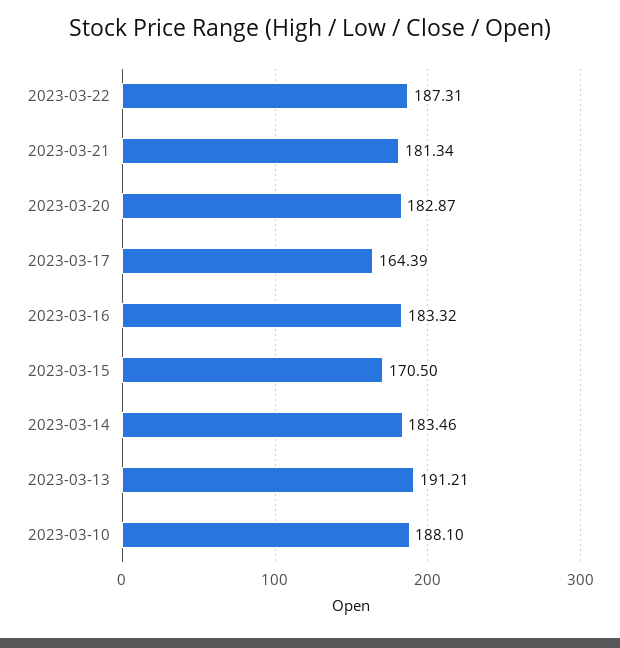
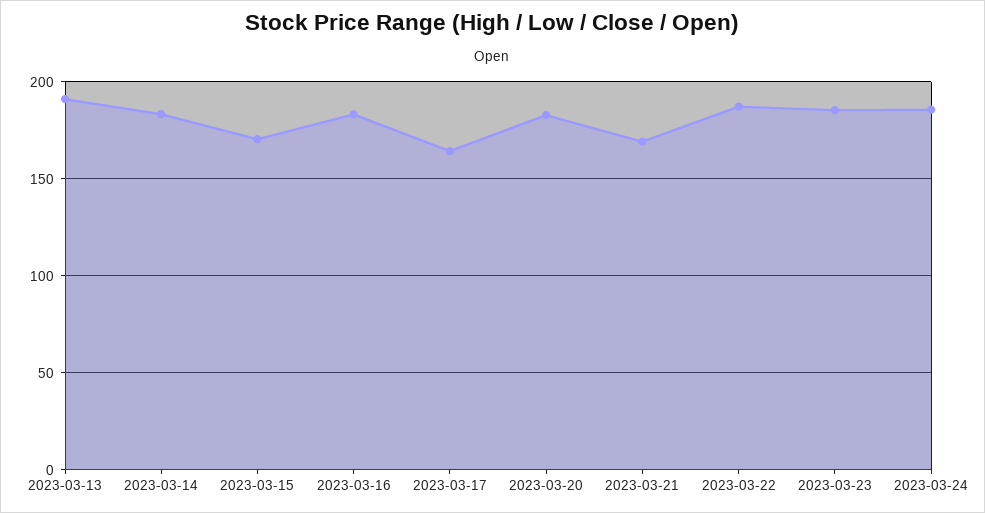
2023-03-21: 181.34 -> 170
2023-03-10: 188.1 -> none
2023-03-23: none -> 185
2023-03-24: none -> 185

